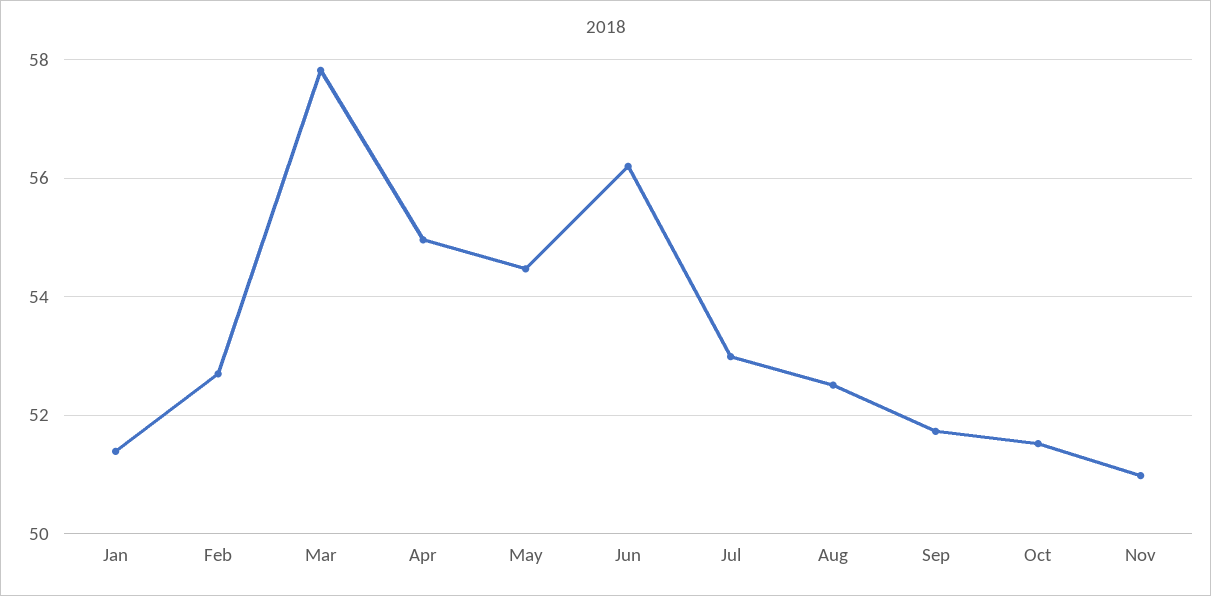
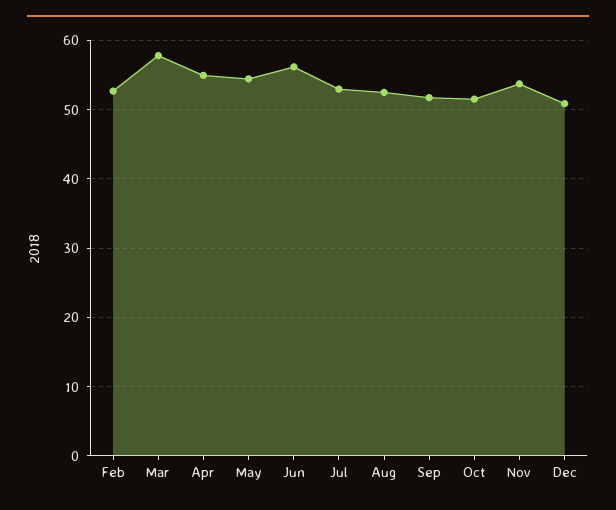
Jan: 51.4 -> none
Nov: 51 -> 54
Dec: none -> 51

